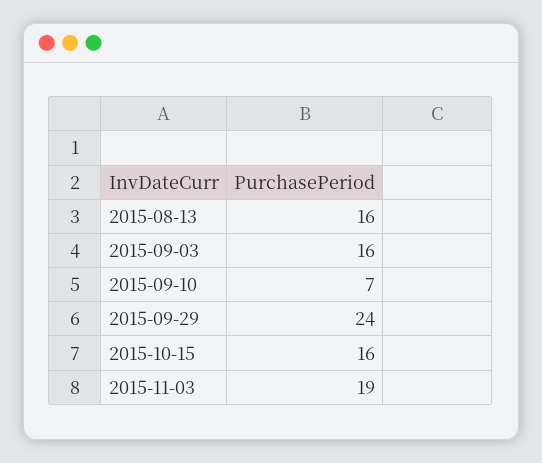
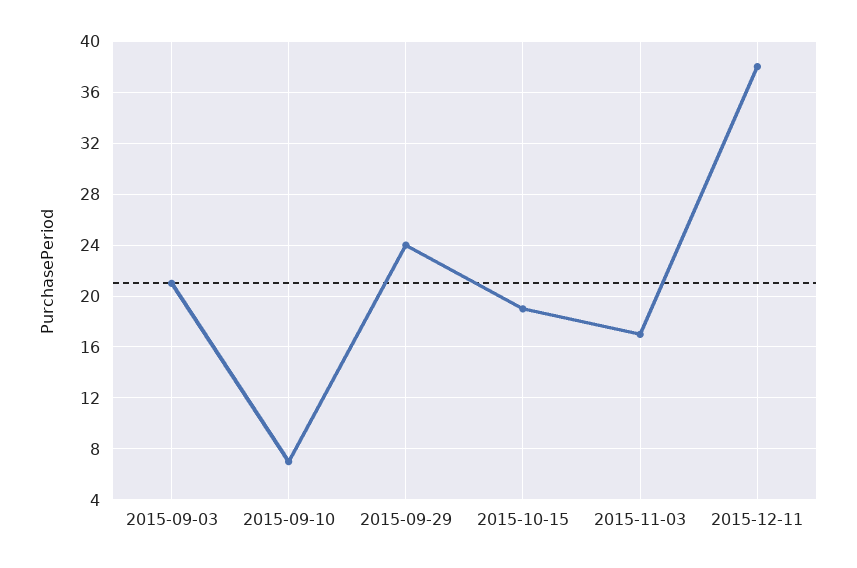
2015-08-13: 16 -> none
2015-09-03: 16 -> 21
2015-10-15: 16 -> 19
2015-11-03: 19 -> 17
2015-12-11: none -> 38

